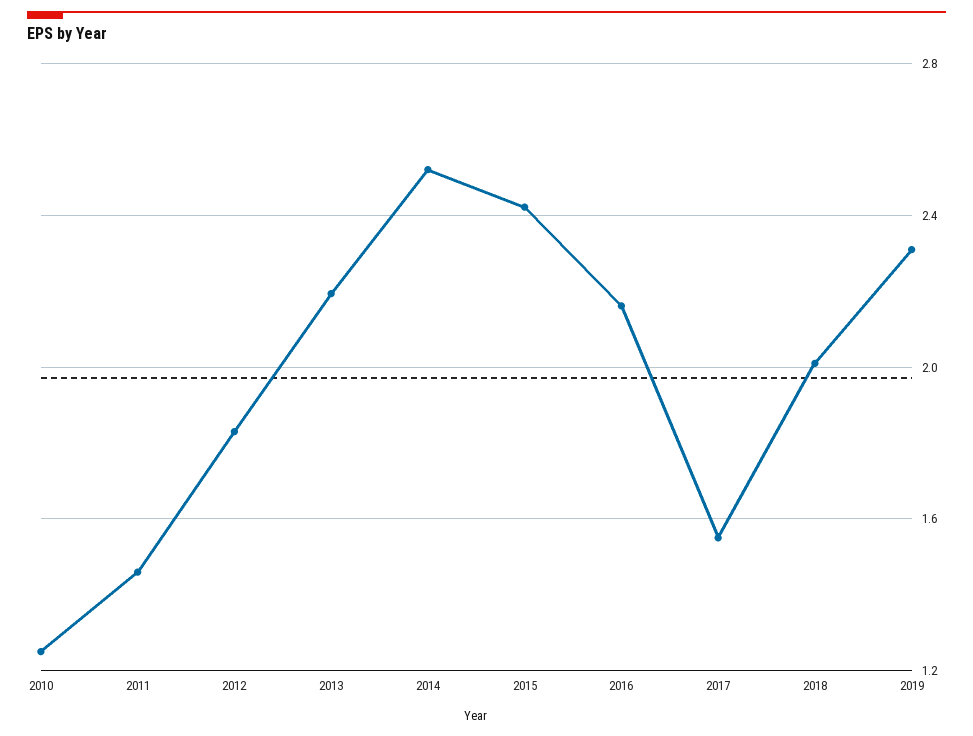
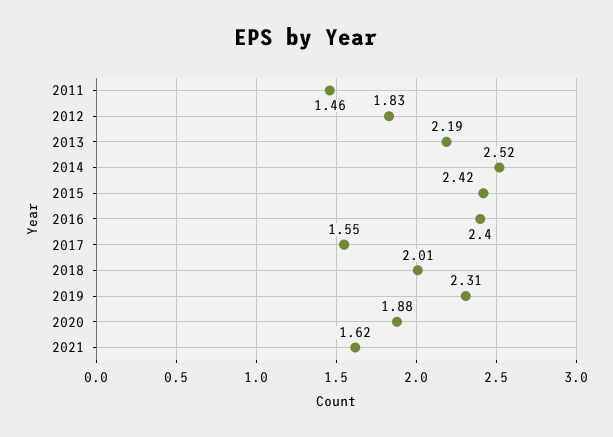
2010: 1.25 -> none
2016: 2.15 -> 2.4
2020: none -> 1.88
2021: none -> 1.62

